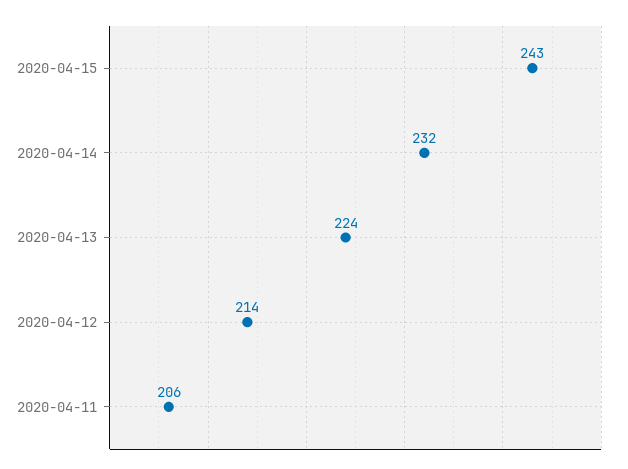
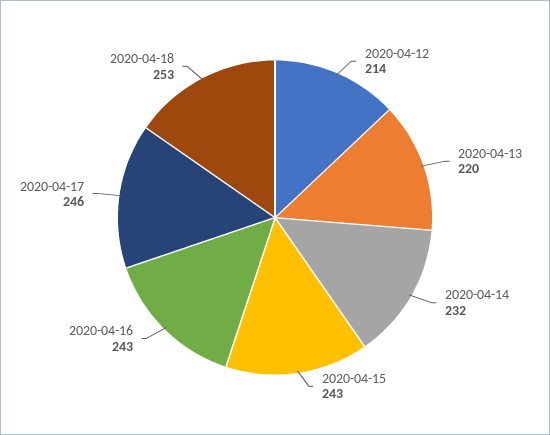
2020-04-13: 224 -> 220
2020-04-11: 206 -> none
2020-04-16: none -> 243
2020-04-17: none -> 246
2020-04-18: none -> 253

